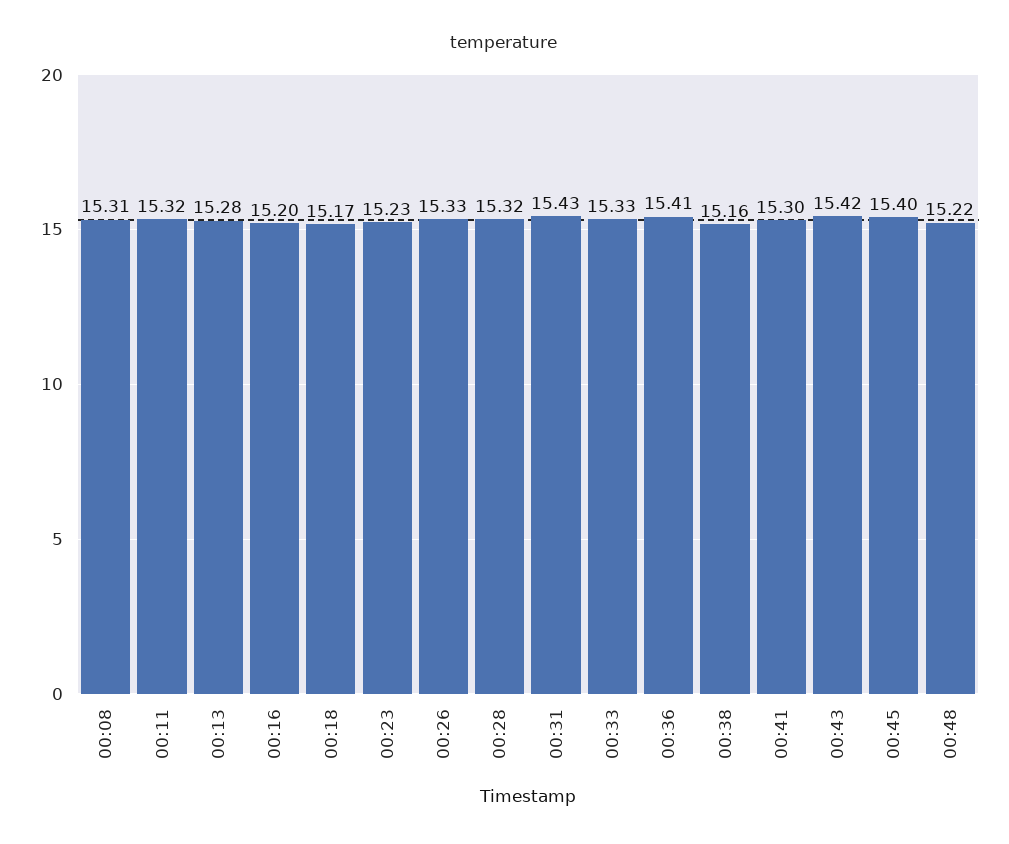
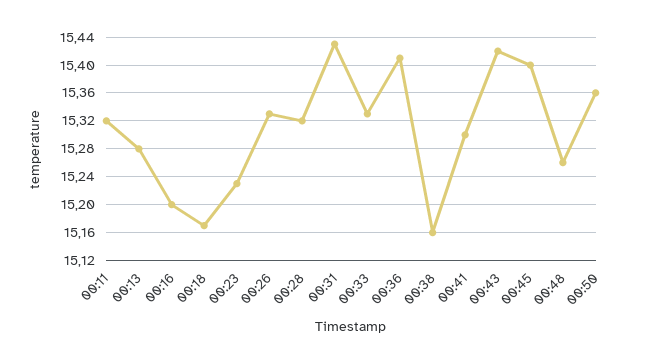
00:08: 15.31 -> none
00:48: 15.22 -> 15.26
00:50: none -> 15.36

